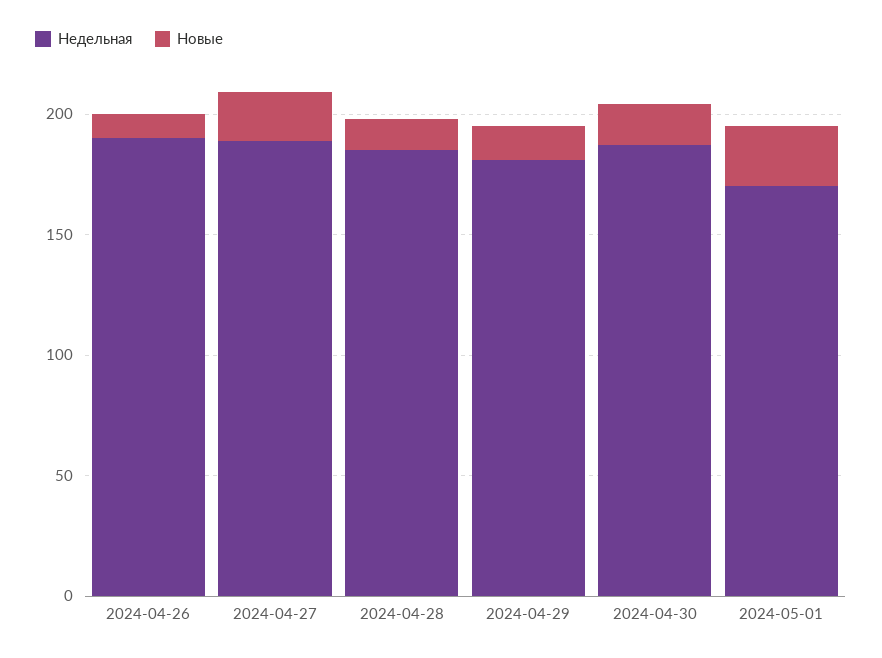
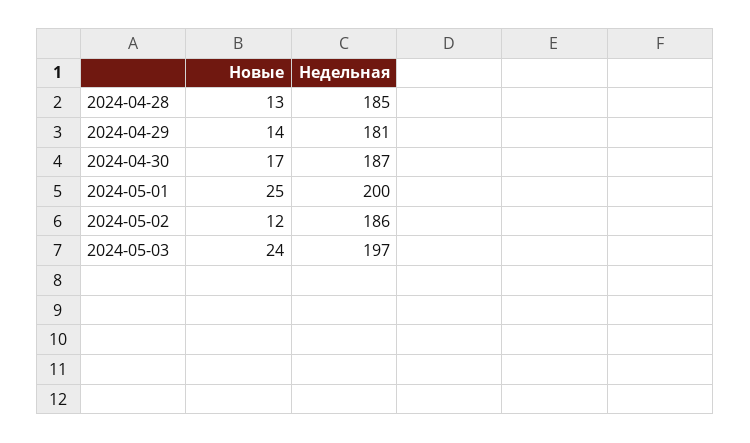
Недельная, 2024-04-26: 190 -> none
Новые, 2024-04-26: 10 -> none
Недельная, 2024-04-27: 190 -> none
Новые, 2024-04-27: 20 -> none
Недельная, 2024-05-01: 170 -> 200
Новые, 2024-05-02: none -> 12
Недельная, 2024-05-02: none -> 186
Новые, 2024-05-03: none -> 24
Недельная, 2024-05-03: none -> 197

